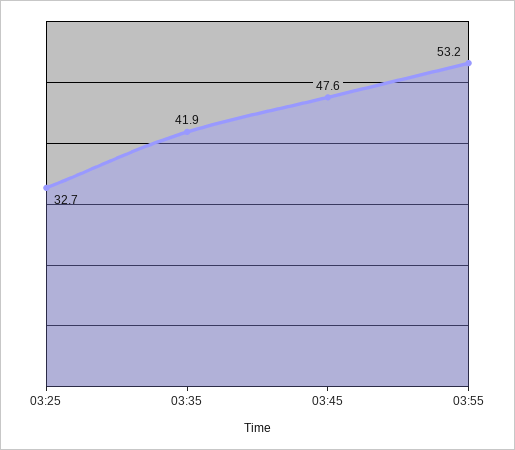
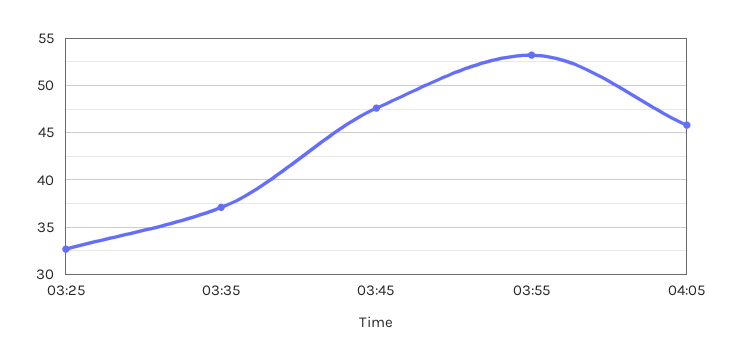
03:35: 41.9 -> 37
04:05: none -> 46

